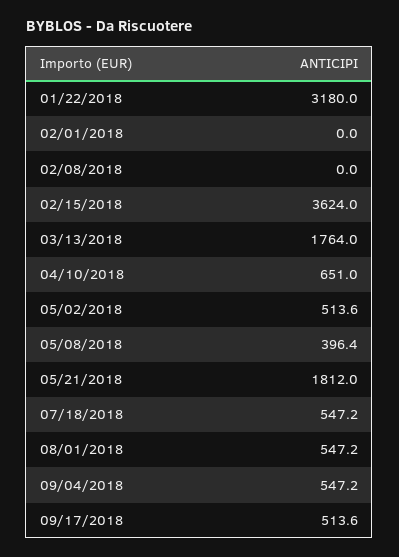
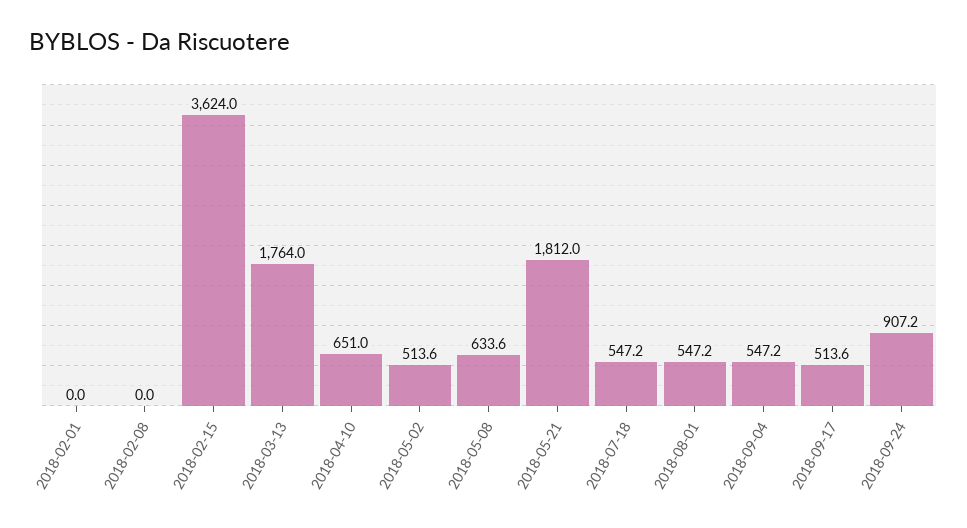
01/22/2018: 3180 -> none
05/08/2018: 396.4 -> 633.6
2018-09-24: none -> 907.2

